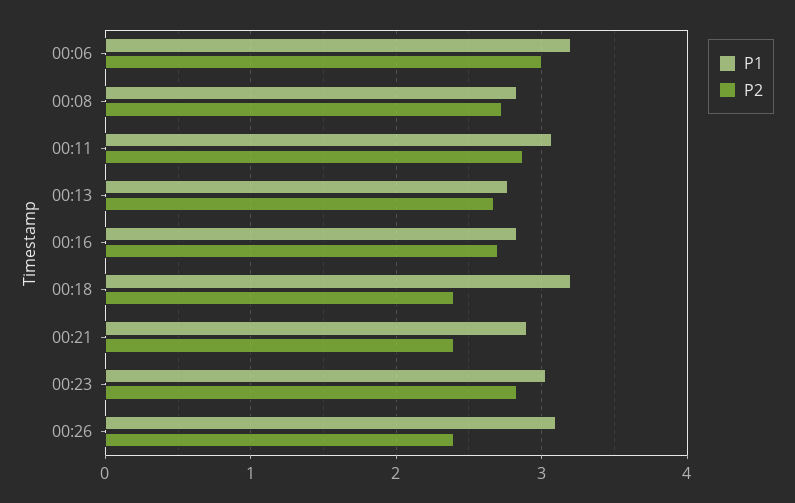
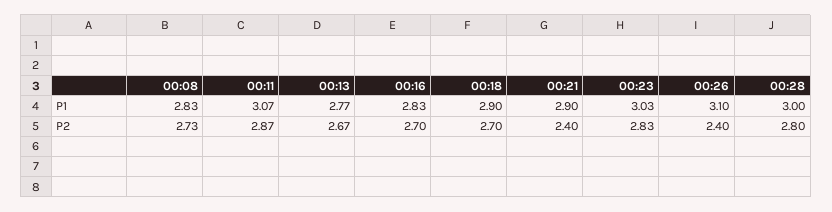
P1, 00:06: 3.2 -> none
P2, 00:06: 3 -> none
P1, 00:18: 3.2 -> 2.9
P2, 00:18: 2.4 -> 2.7
P1, 00:28: none -> 3
P2, 00:28: none -> 2.8

